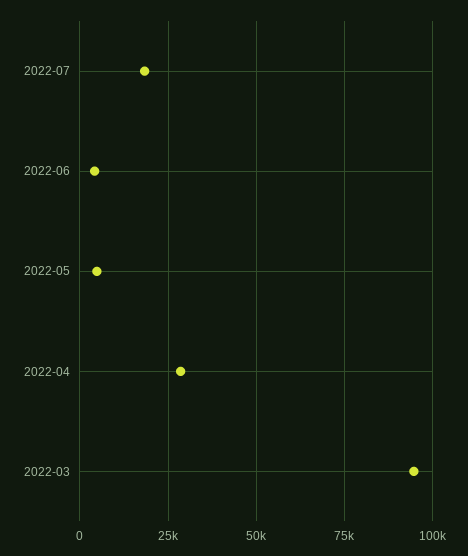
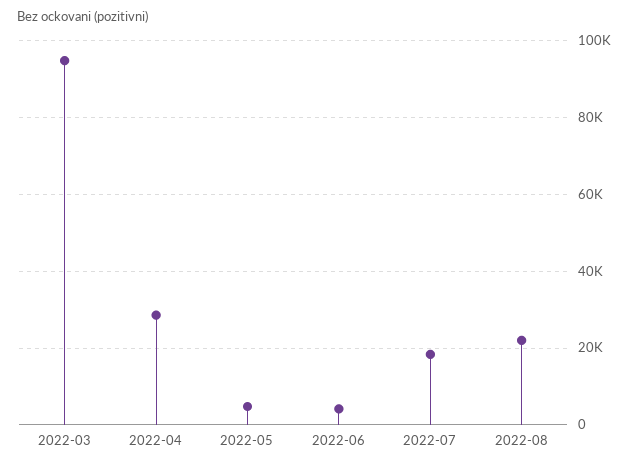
2022-08: none -> 22000

